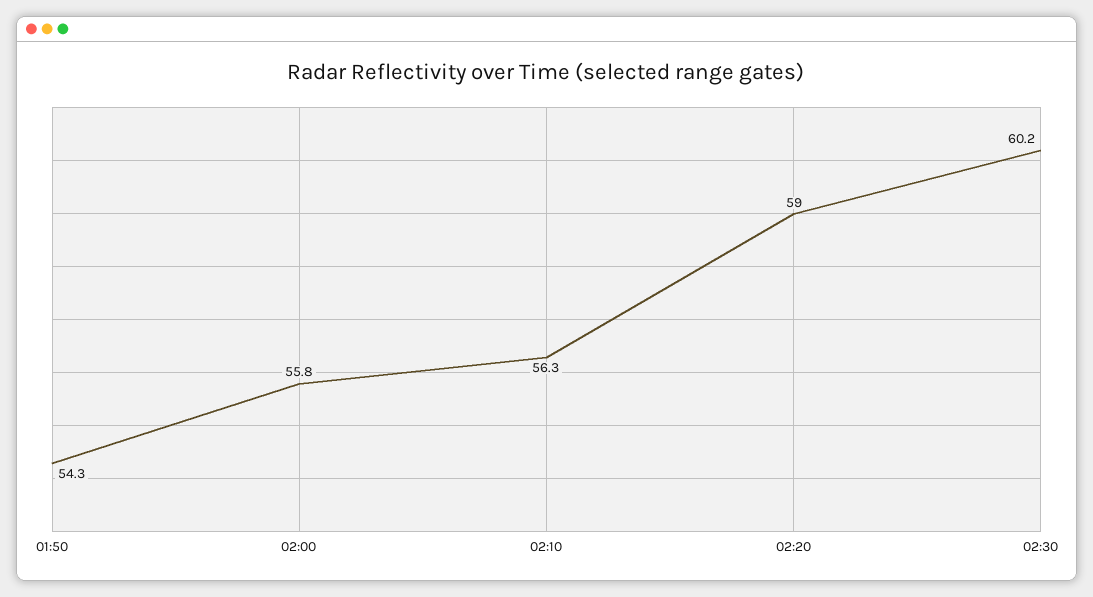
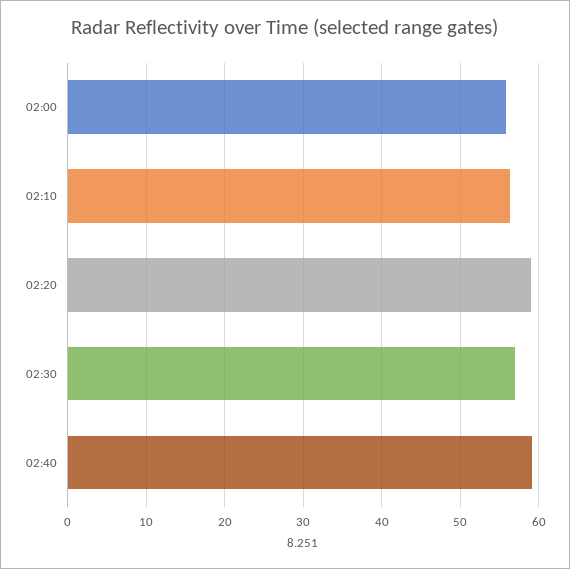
01:50: 54.3 -> none
02:30: 60.2 -> 57
02:40: none -> 59

